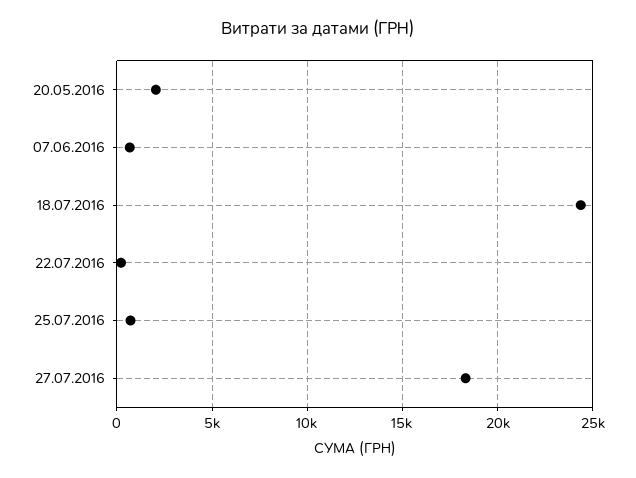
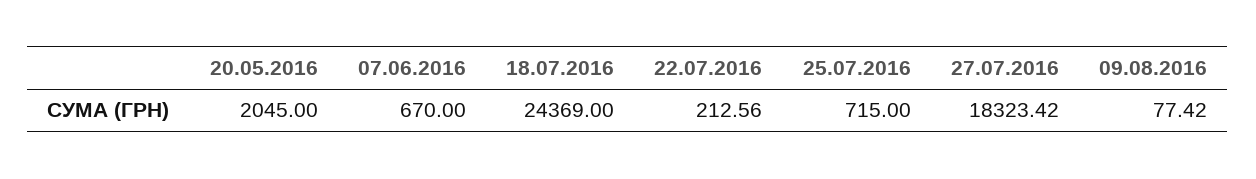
09.08.2016: none -> 77.42

